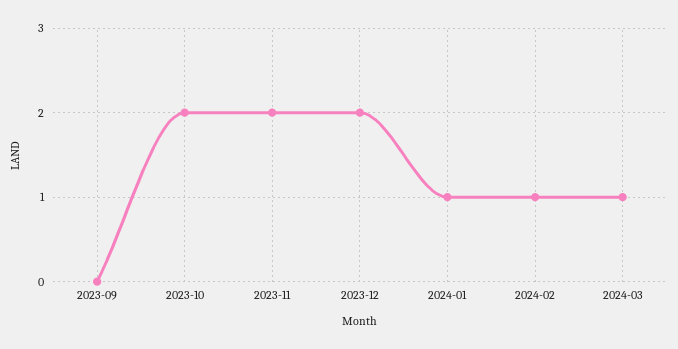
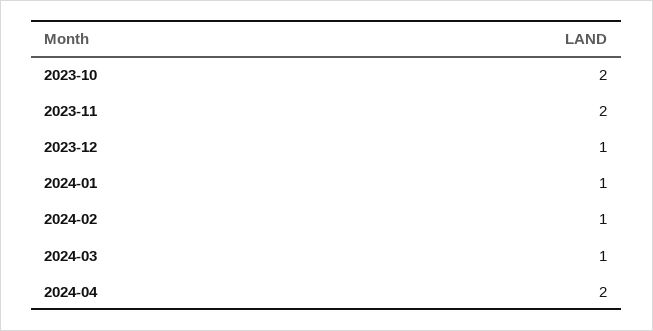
2023-09: 0 -> none
2023-12: 2 -> 1
2024-04: none -> 2

